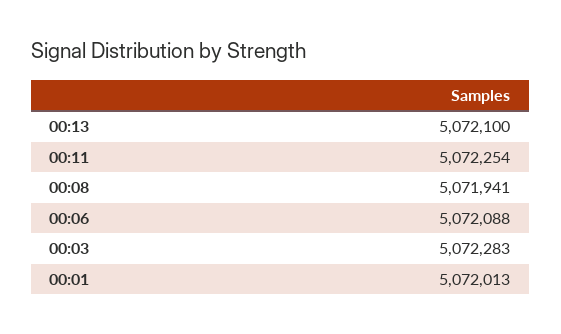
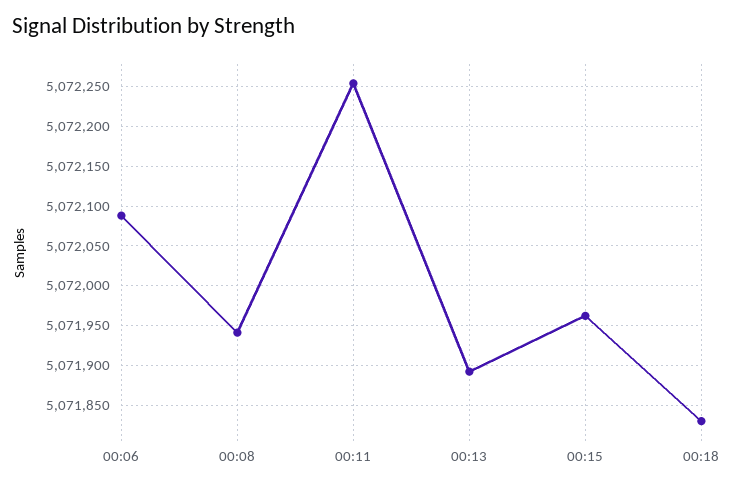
00:13: 5072100 -> 5071890
00:03: 5072283 -> none
00:01: 5072013 -> none
00:15: none -> 5071960
00:18: none -> 5071830

